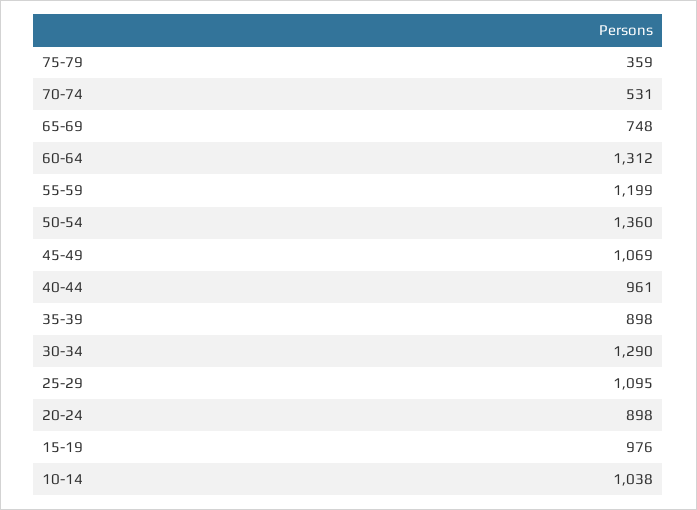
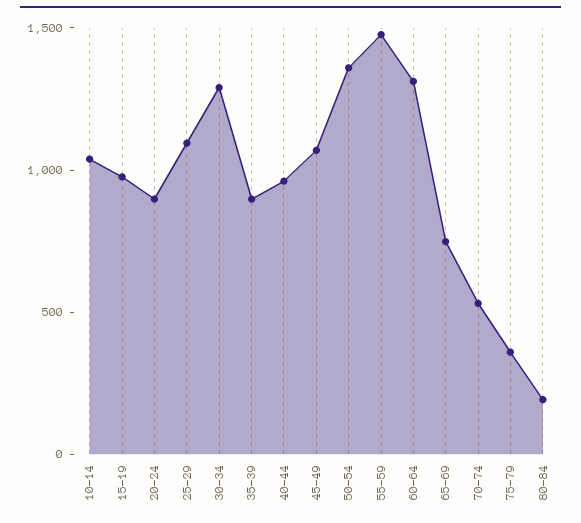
55-59: 1199 -> 1500
80-84: none -> 200

